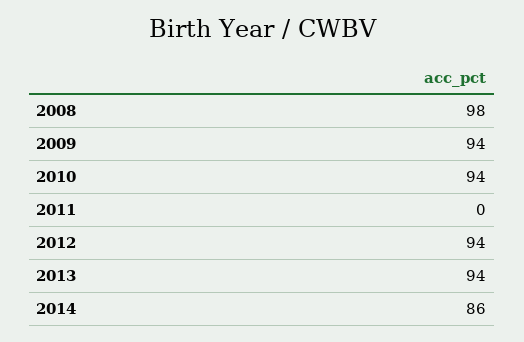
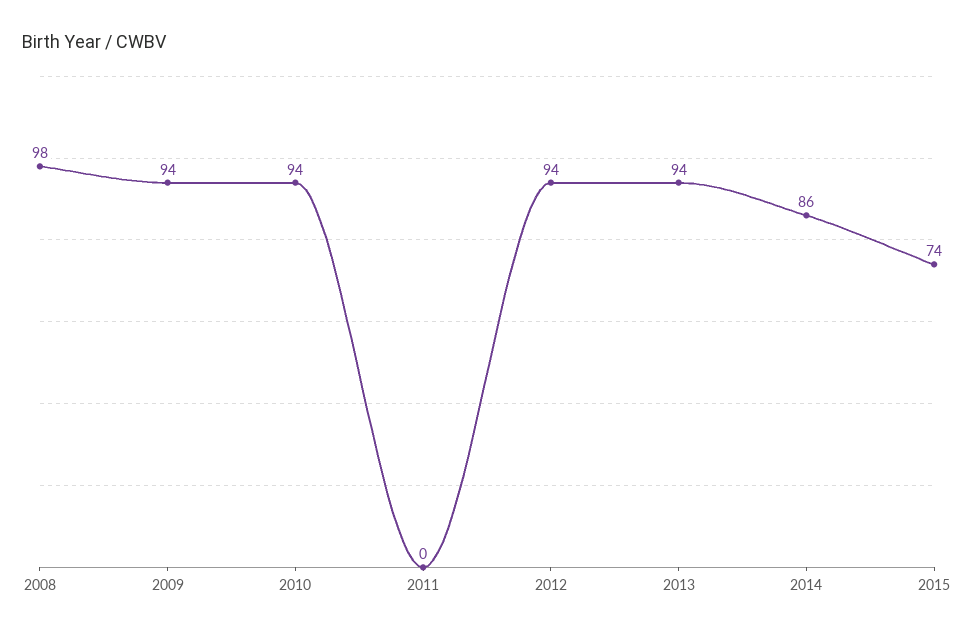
2015: none -> 74

